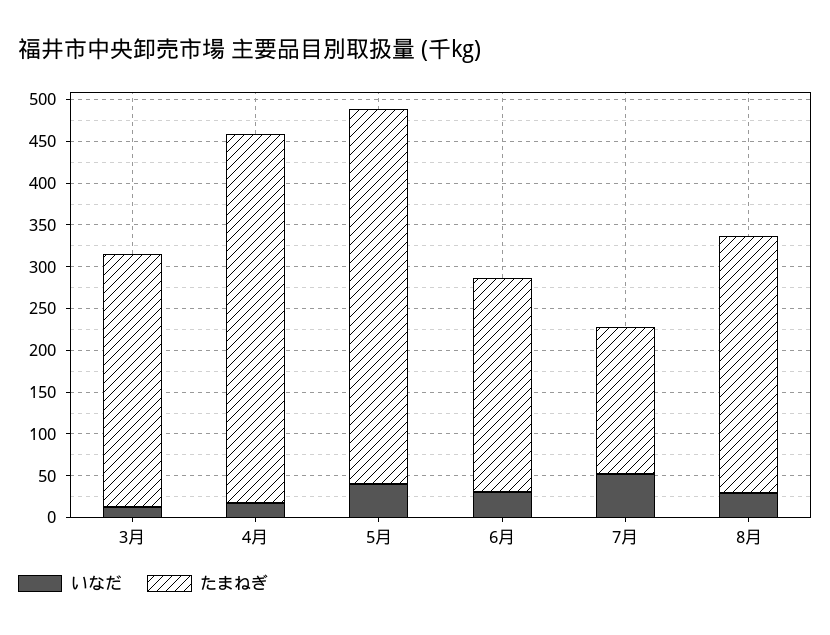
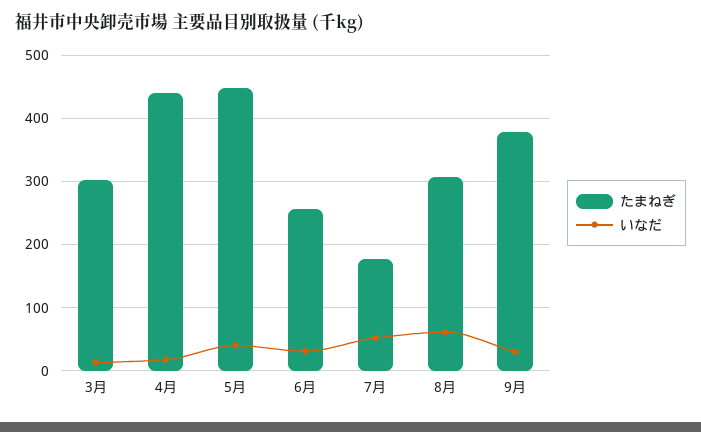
いなだ, 8月: 30 -> 60
たまねぎ, 9月: none -> 380
いなだ, 9月: none -> 30

